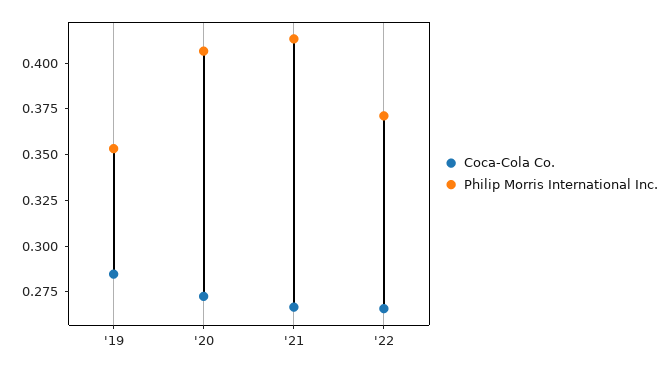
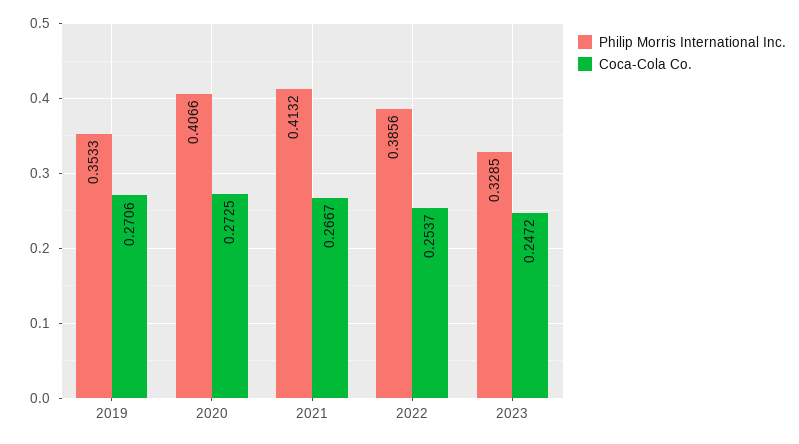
Coca-Cola Co., '19: 0.285 -> 0.2706
Coca-Cola Co., '22: 0.265 -> 0.2537
Philip Morris International Inc., '22: 0.37 -> 0.3856
Philip Morris International Inc., 2023: none -> 0.3285
Coca-Cola Co., 2023: none -> 0.2472

